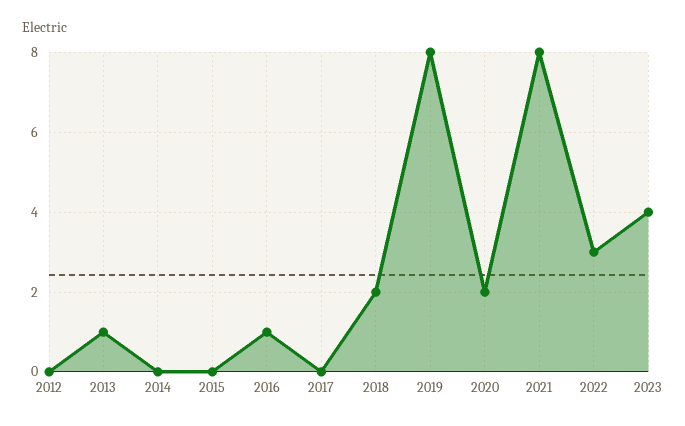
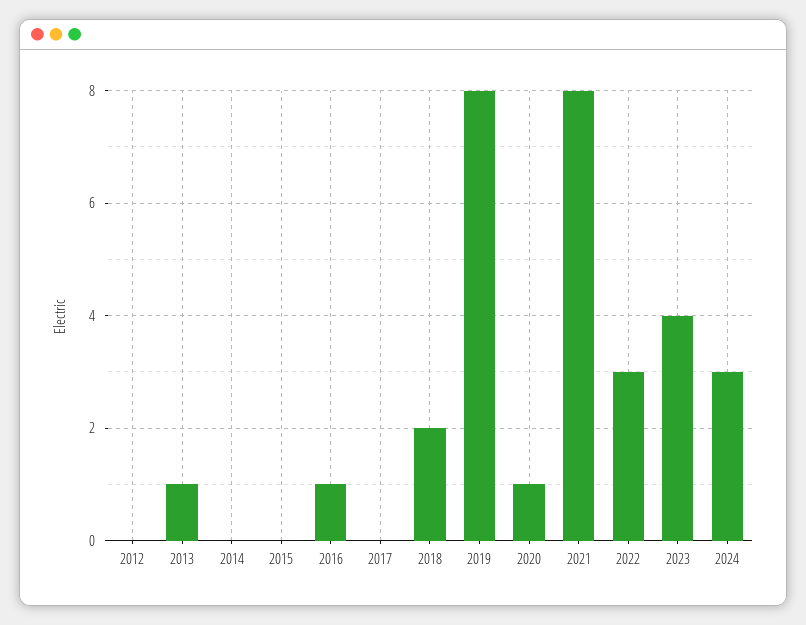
2020: 2 -> 1
2024: none -> 3

